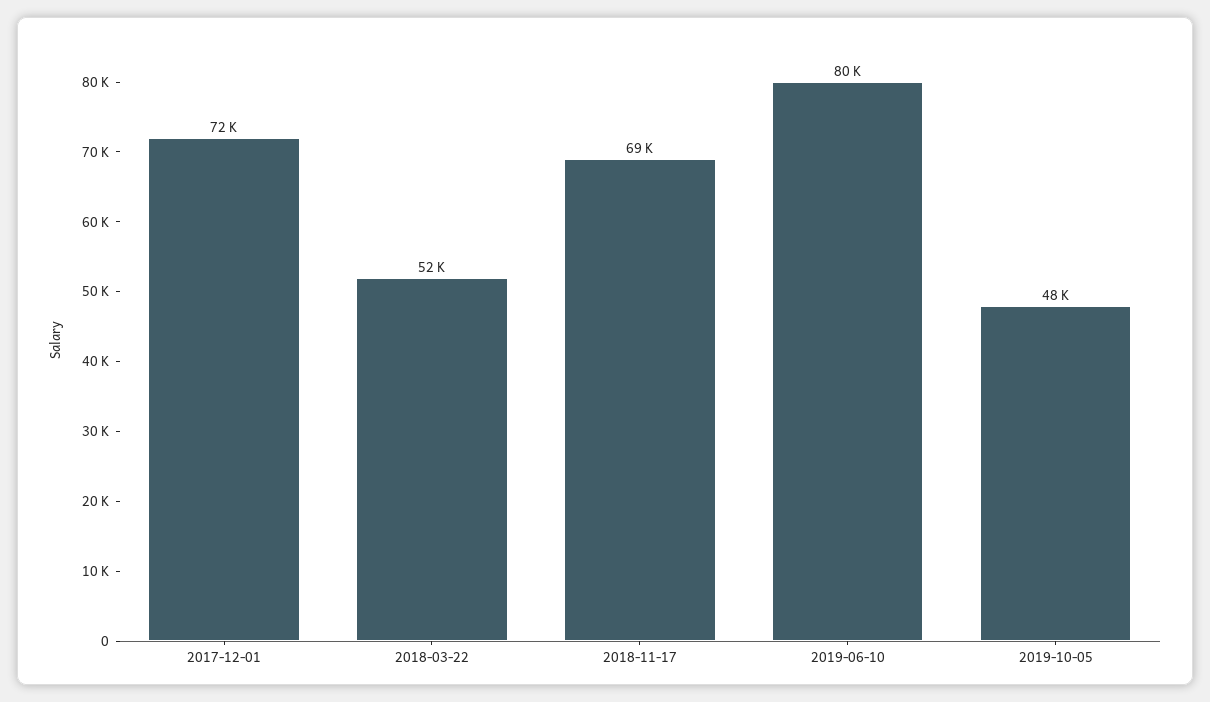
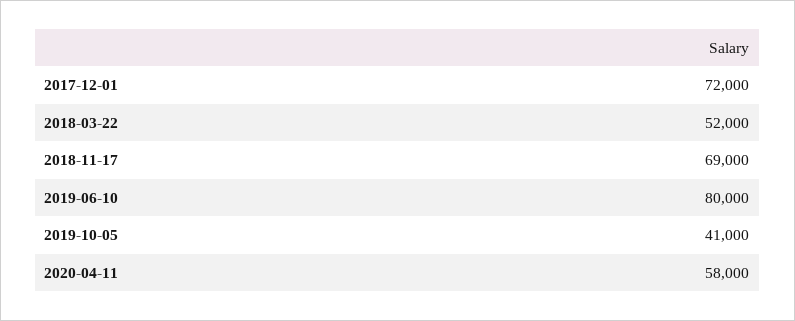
2019-10-05: 48000 -> 41000
2020-04-11: none -> 58000

